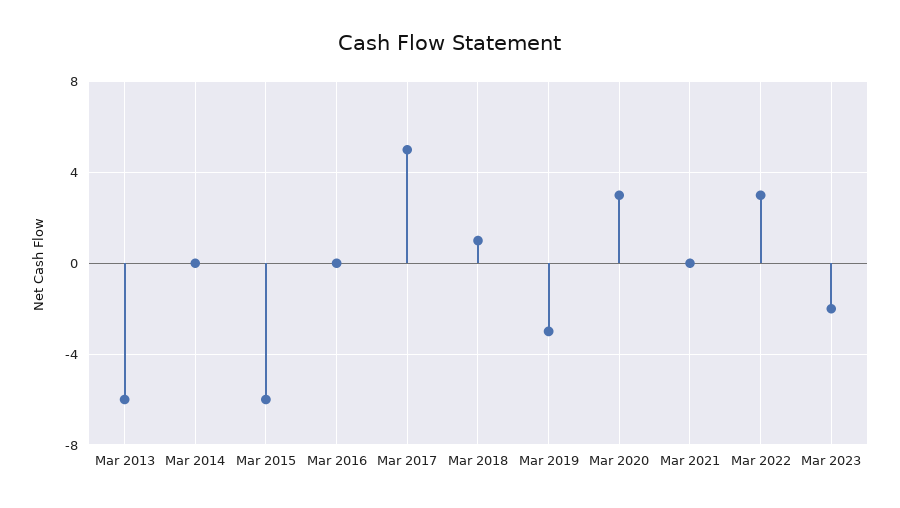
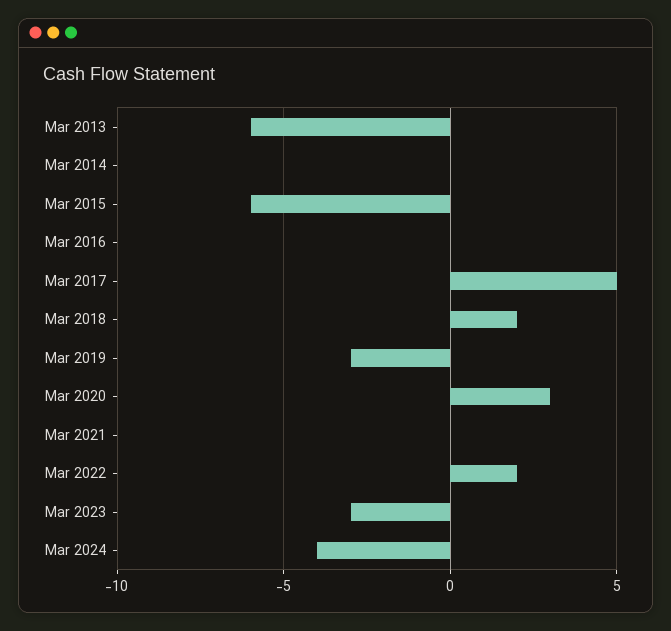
Mar 2018: 1 -> 2
Mar 2022: 3 -> 2
Mar 2023: -2 -> -3
Mar 2024: none -> -4

